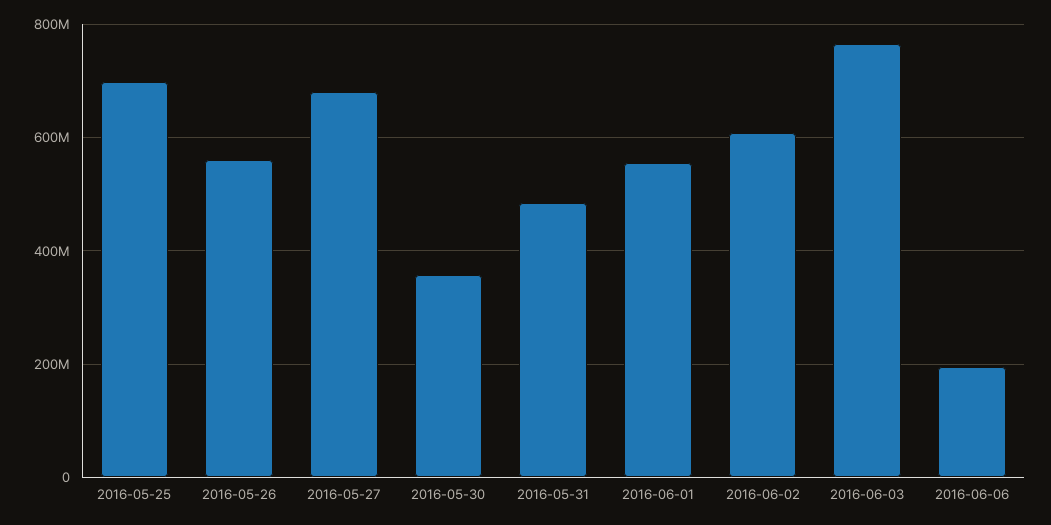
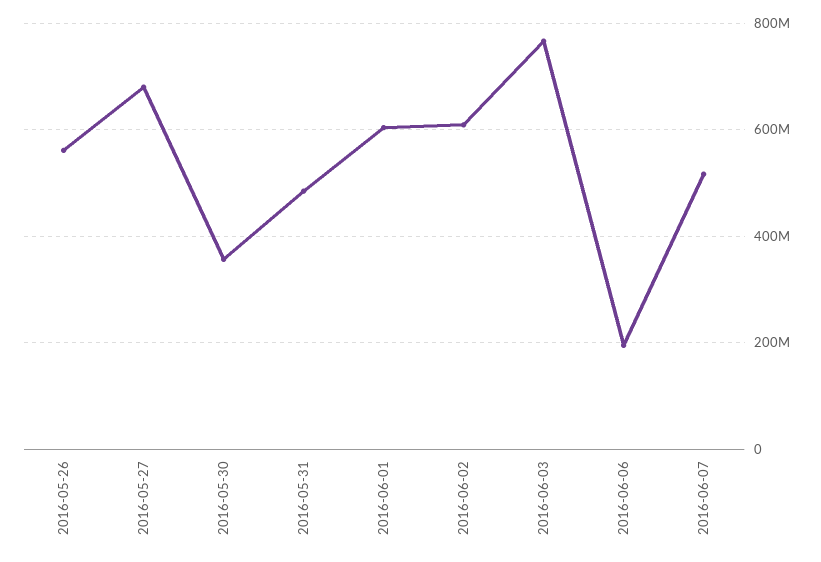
2016-05-25: 700000000 -> none
2016-06-01: 560000000 -> 600000000
2016-06-07: none -> 520000000

